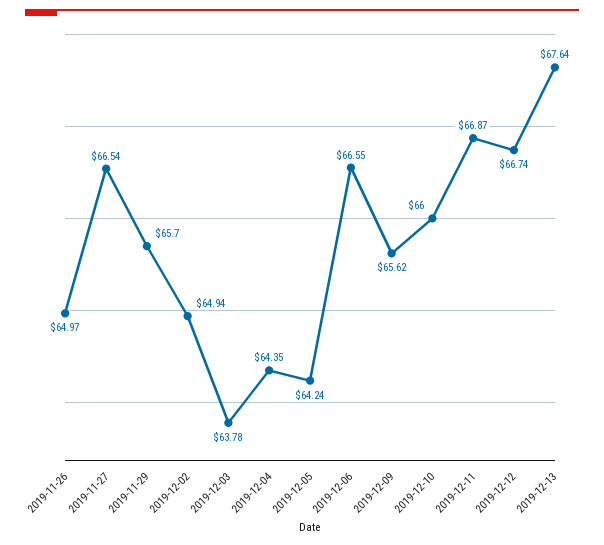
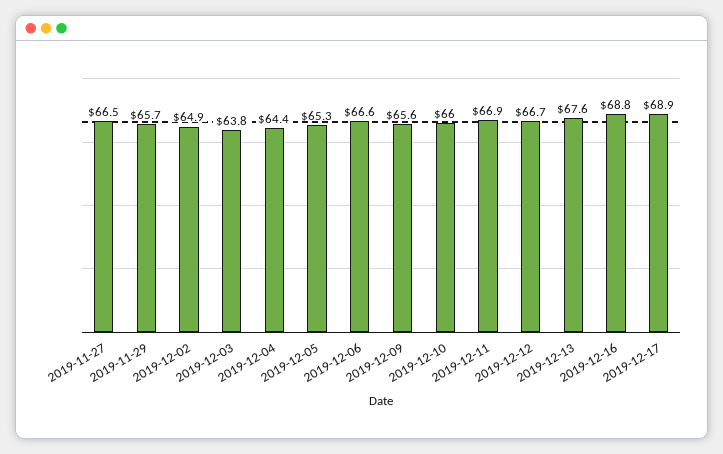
2019-11-26: 64.97 -> none
2019-12-05: 64.24 -> 65.3
2019-12-16: none -> 68.8
2019-12-17: none -> 68.9

